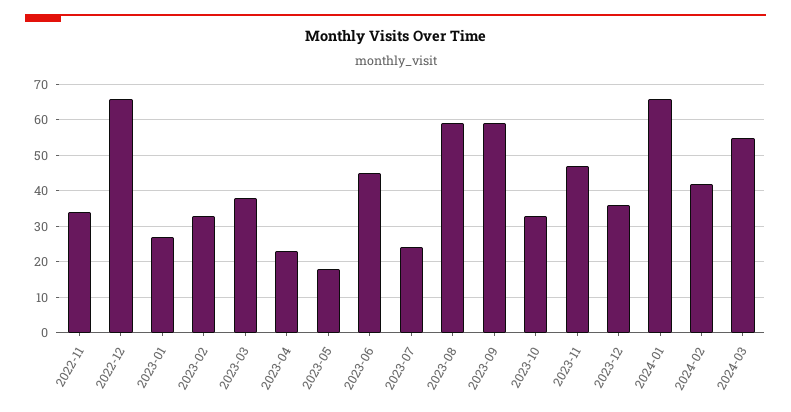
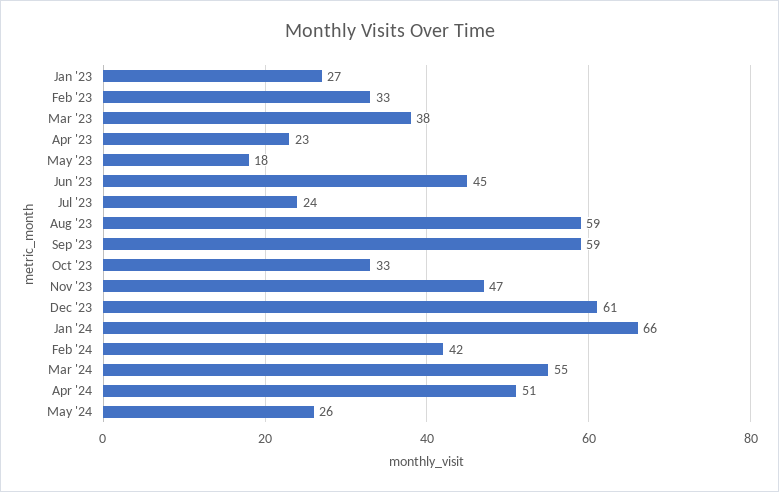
2022-11: 35 -> none
2022-12: 65 -> none
2023-12: 35 -> 61
Apr '24: none -> 51
May '24: none -> 26

